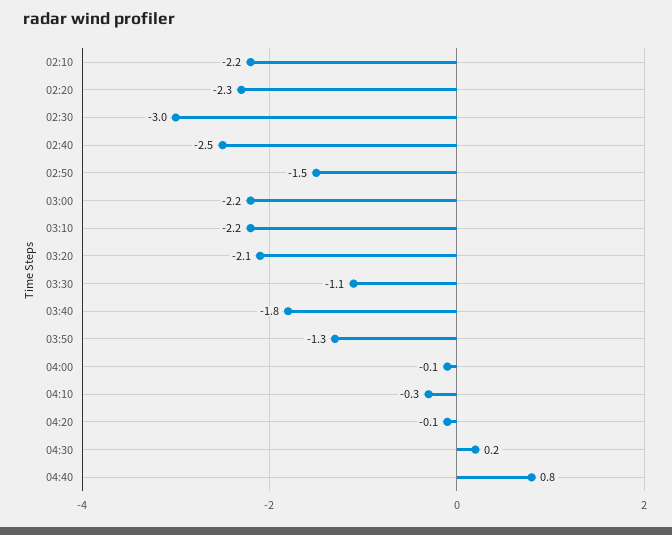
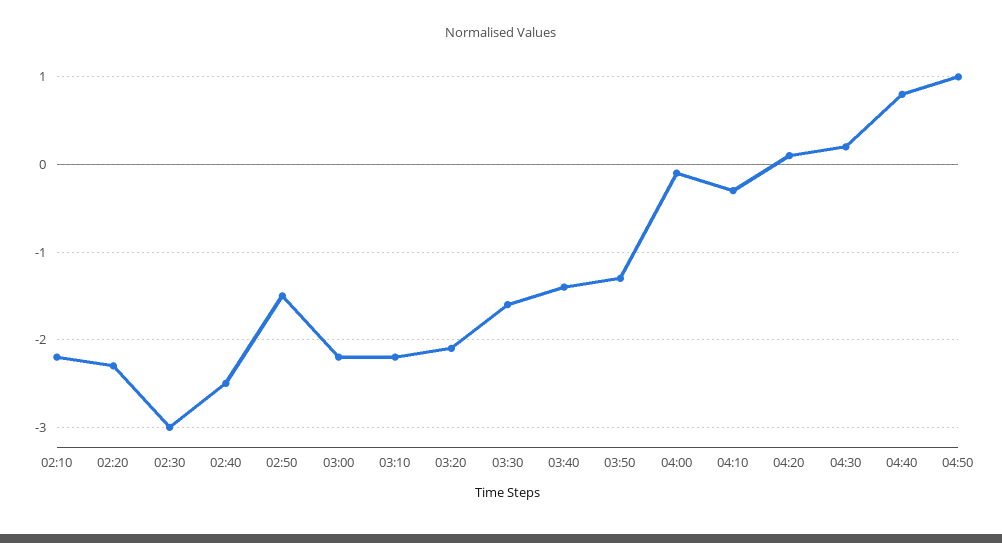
03:30: -1.1 -> -1.6
03:40: -1.8 -> -1.4
04:20: -0.1 -> 0.1
04:50: none -> 1

